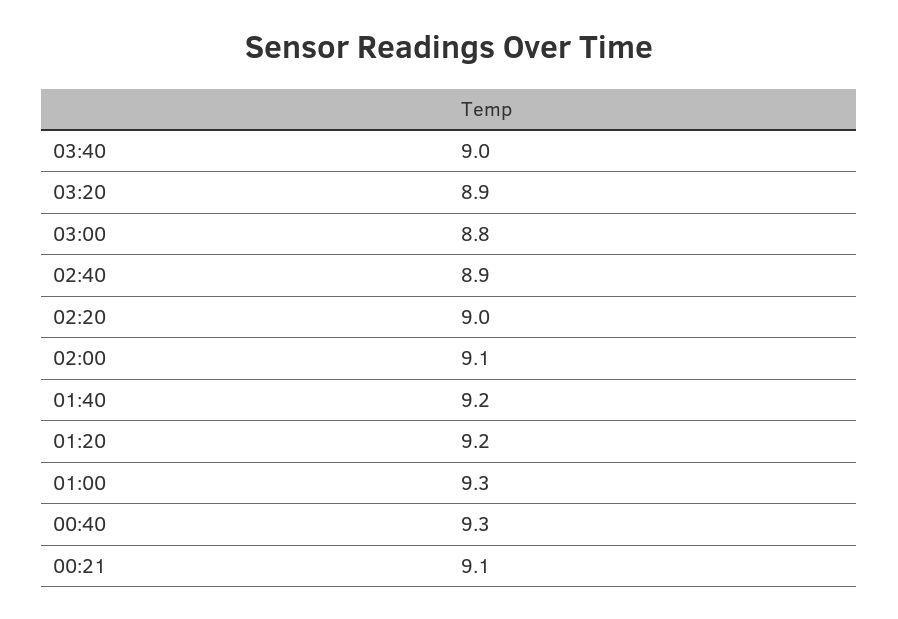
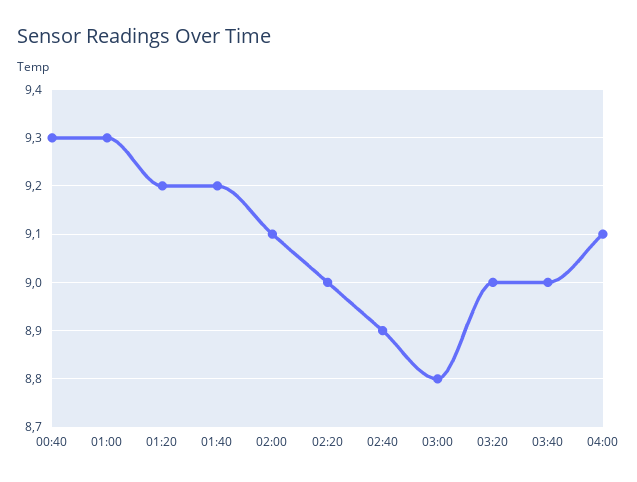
03:20: 8.9 -> 9
00:21: 9.1 -> none
04:00: none -> 9.1

